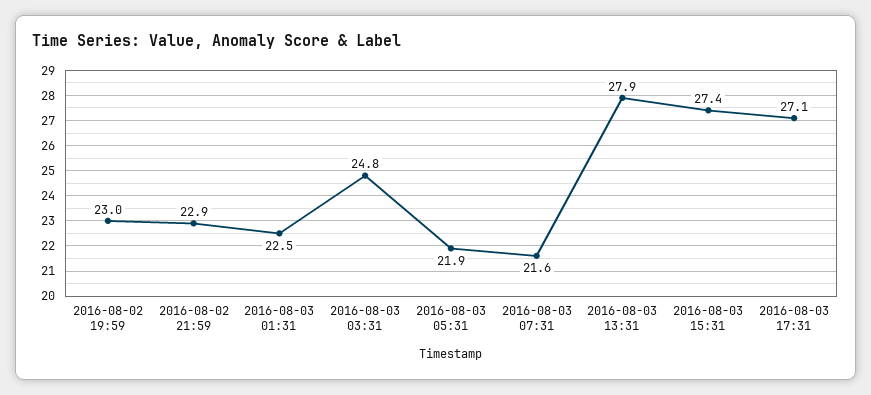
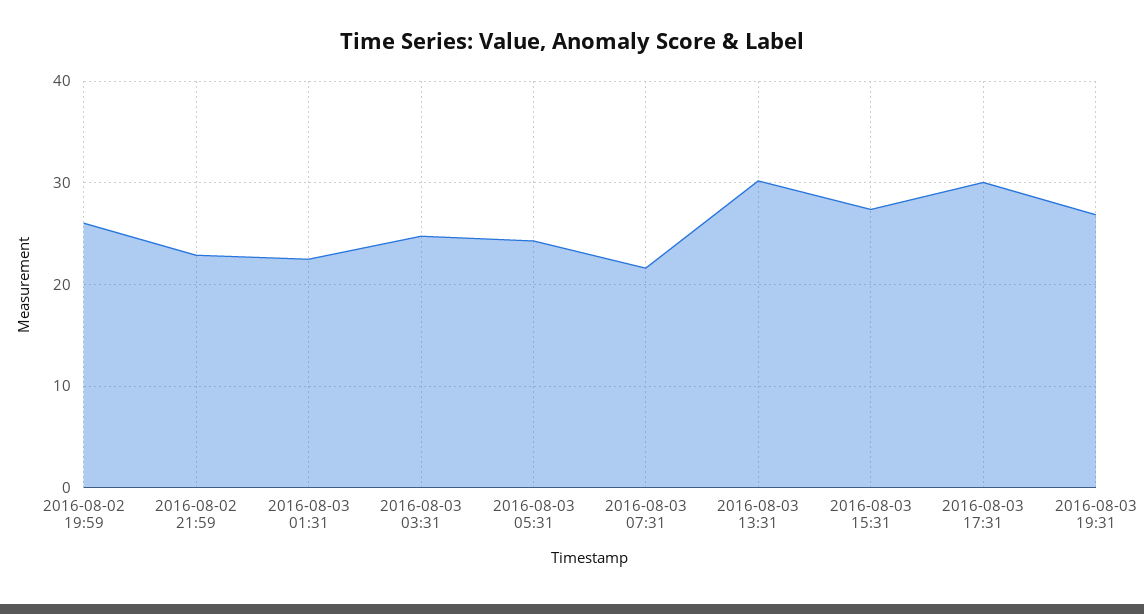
2016-08-02 19:59: 23 -> 26
2016-08-03 05:31: 21.9 -> 24
2016-08-03 13:31: 27.9 -> 30
2016-08-03 17:31: 27.1 -> 30
2016-08-03 19:31: none -> 27

